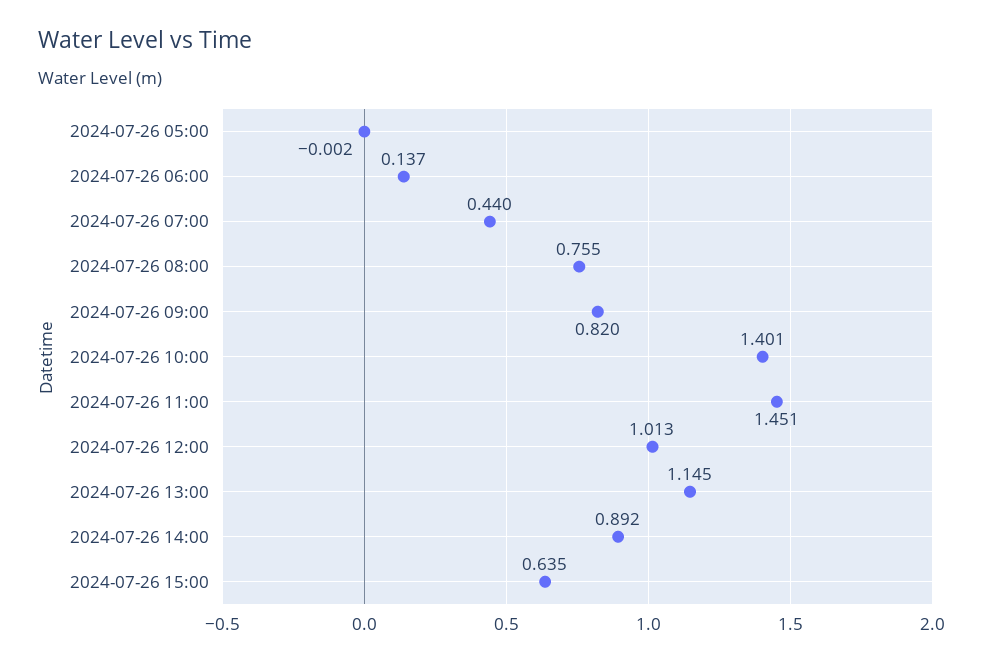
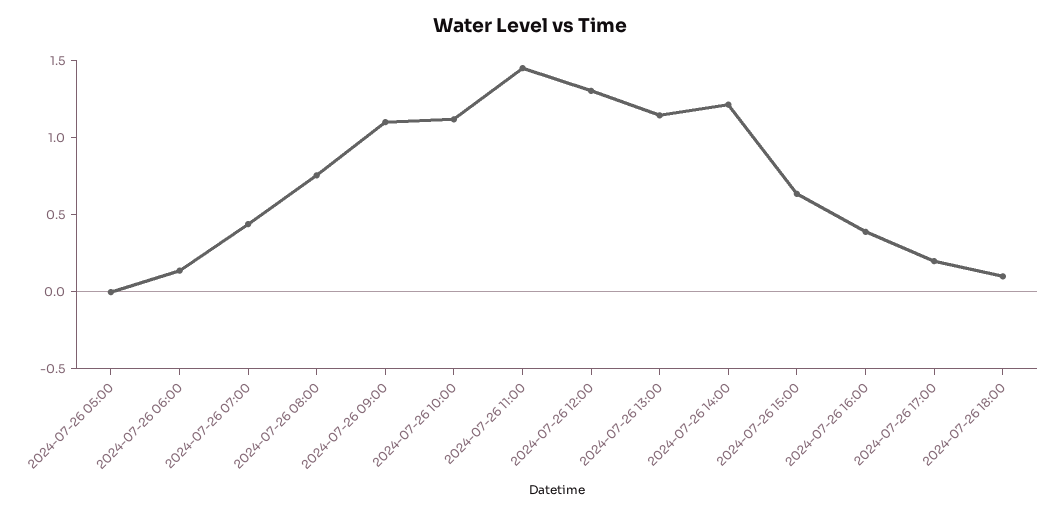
2024-07-26 09:00: 0.82 -> 1.1
2024-07-26 10:00: 1.401 -> 1.1
2024-07-26 12:00: 1.013 -> 1.3
2024-07-26 14:00: 0.892 -> 1.2
2024-07-26 16:00: none -> 0.4
2024-07-26 17:00: none -> 0.2
2024-07-26 18:00: none -> 0.1

